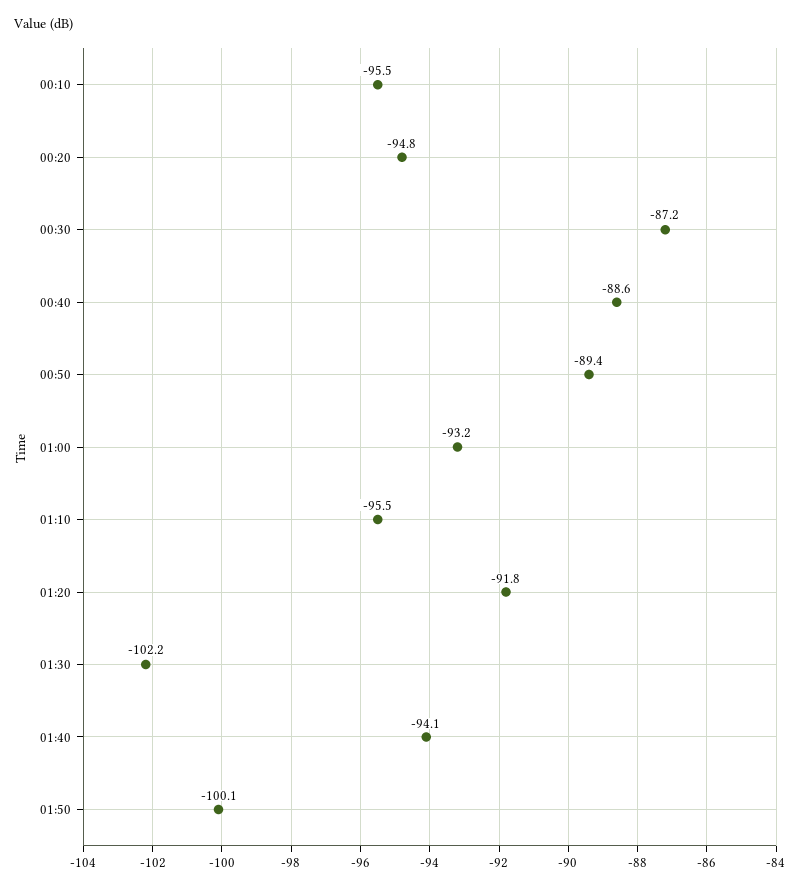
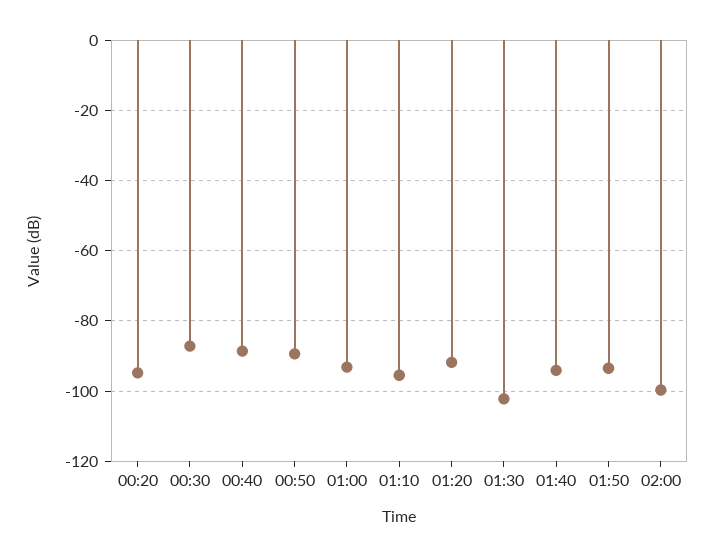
00:10: -95.5 -> none
01:50: -100.1 -> -94
02:00: none -> -100

